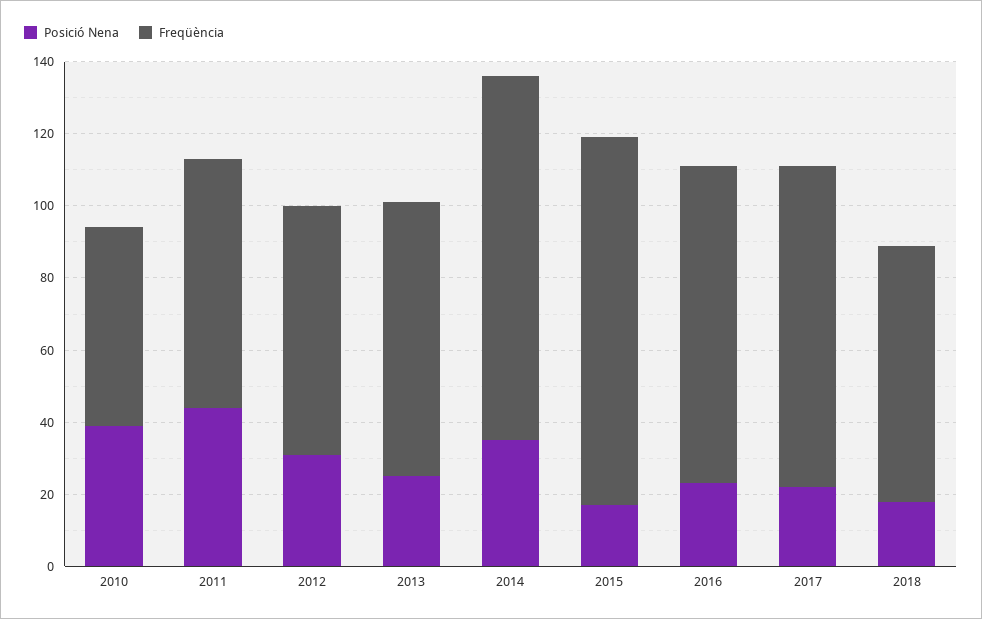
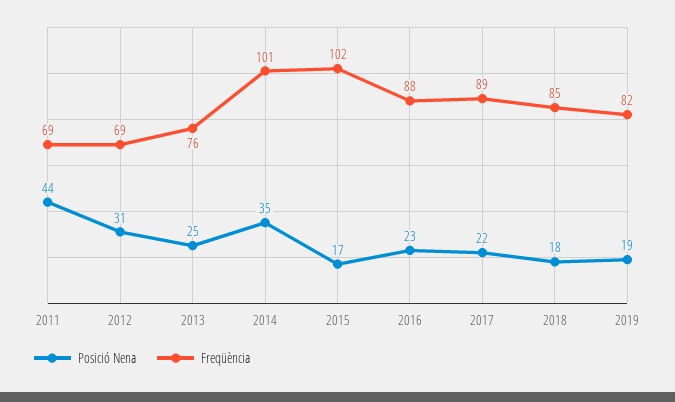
Posició Nena, 2010: 40 -> none
Freqüència, 2010: 55 -> none
Freqüència, 2018: 70 -> 85
Posició Nena, 2019: none -> 19
Freqüència, 2019: none -> 82

